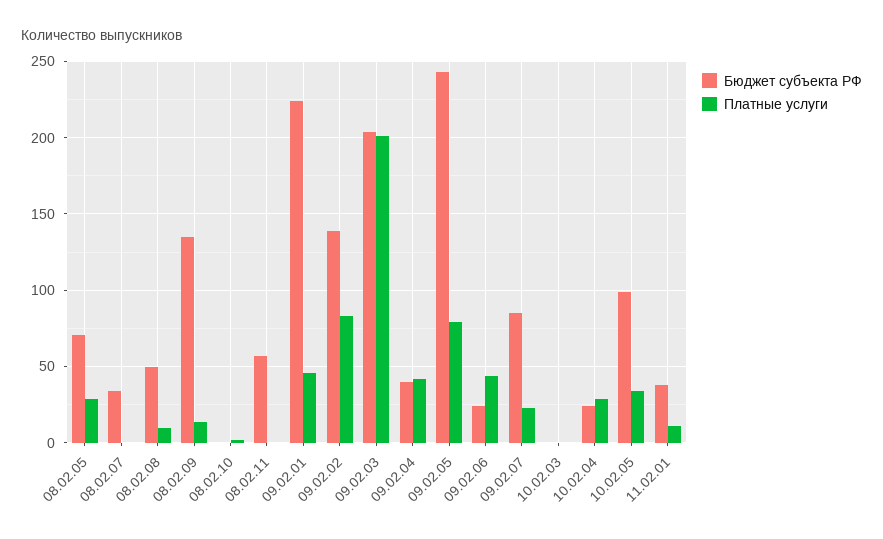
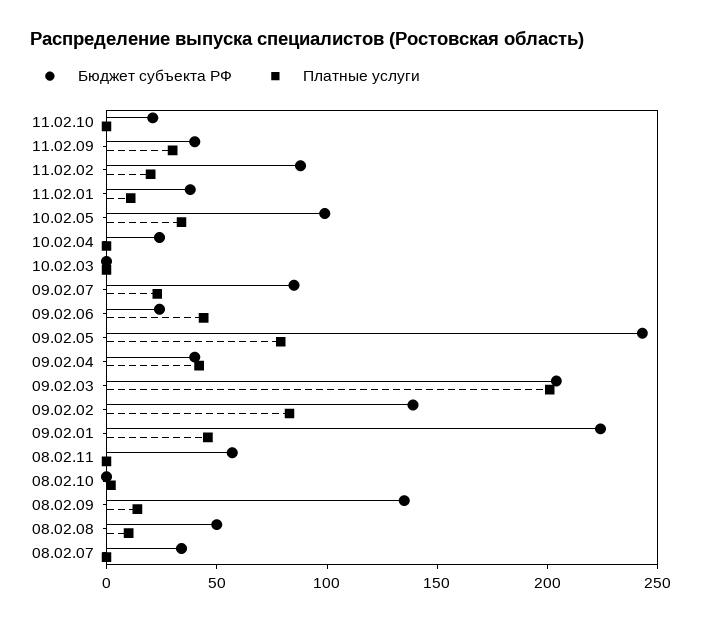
Бюджет субъекта РФ, 08.02.05: 70 -> none
Платные услуги, 08.02.05: 30 -> none
Платные услуги, 10.02.04: 30 -> 0
Бюджет субъекта РФ, 11.02.10: none -> 20
Платные услуги, 11.02.10: none -> 0
Бюджет субъекта РФ, 11.02.09: none -> 40
Платные услуги, 11.02.09: none -> 30
Бюджет субъекта РФ, 11.02.02: none -> 90
Платные услуги, 11.02.02: none -> 20

